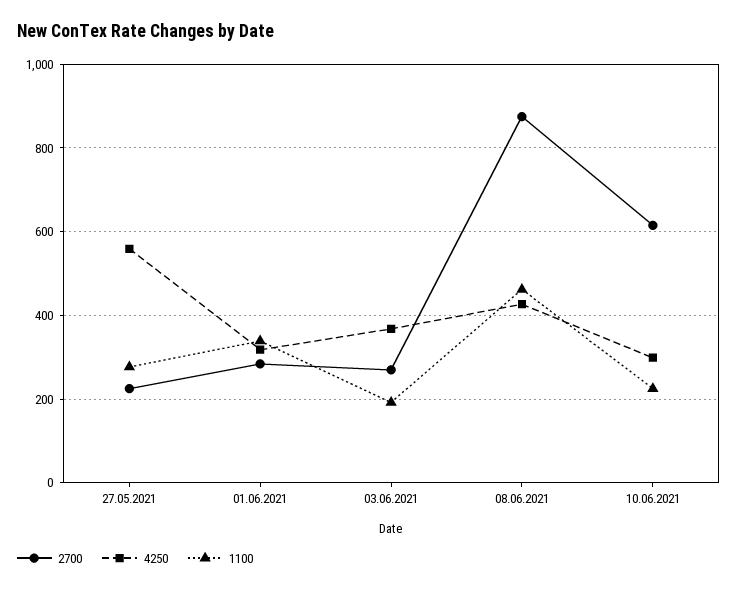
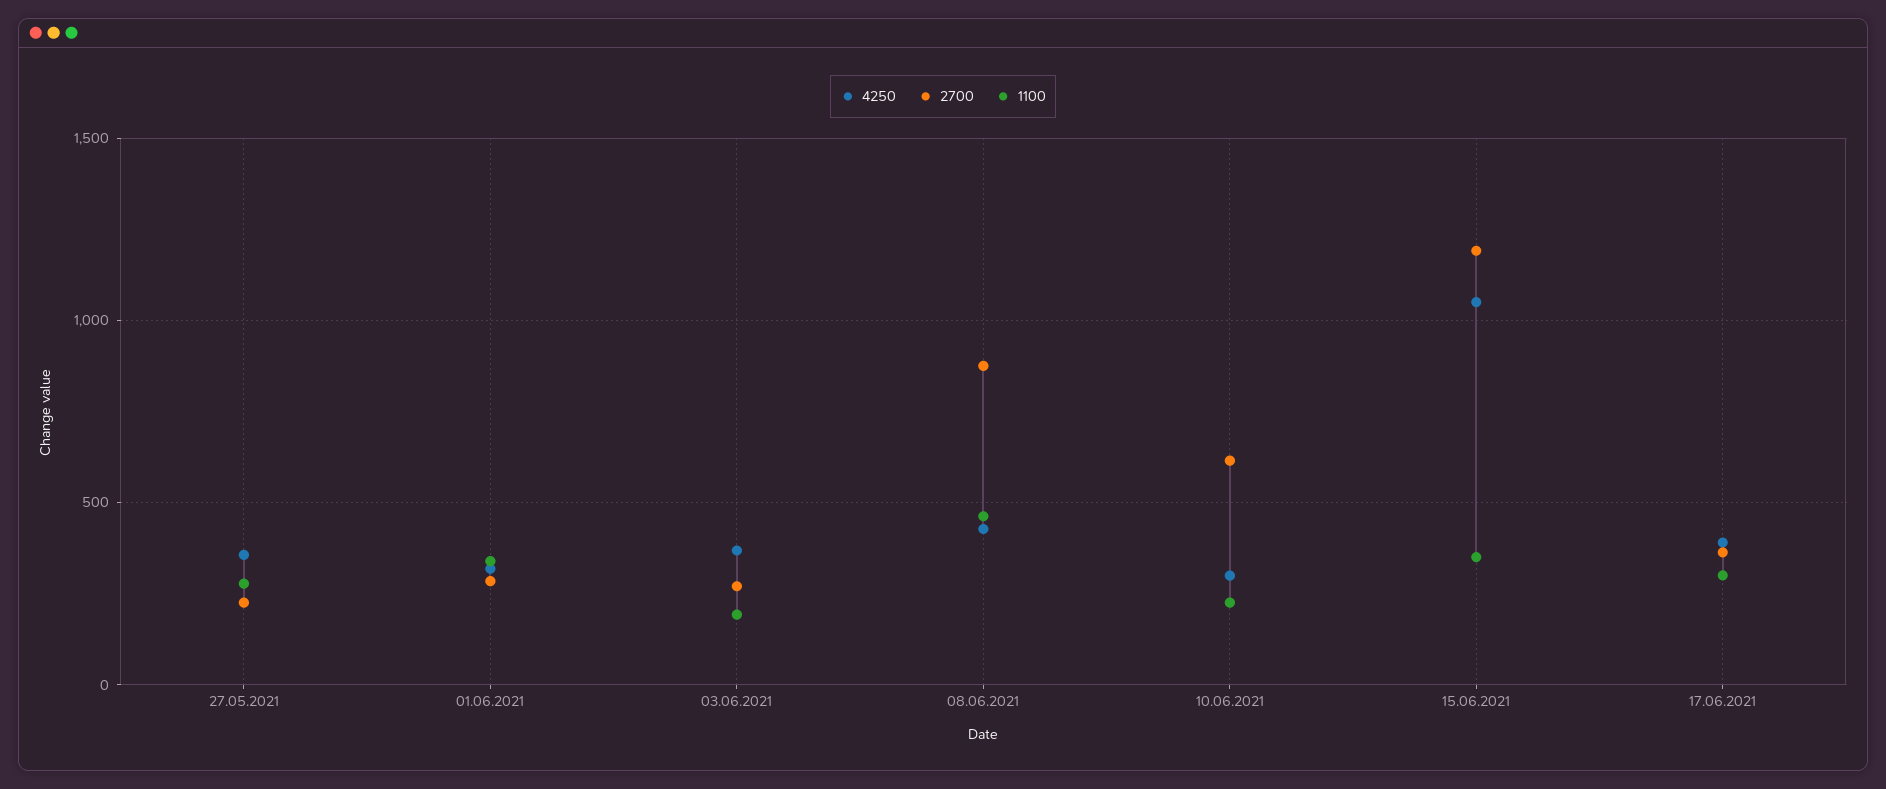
4250, 27.05.2021: 560 -> 350
4250, 15.06.2021: none -> 1050
2700, 15.06.2021: none -> 1200
1100, 15.06.2021: none -> 350
4250, 17.06.2021: none -> 400
2700, 17.06.2021: none -> 350
1100, 17.06.2021: none -> 300

